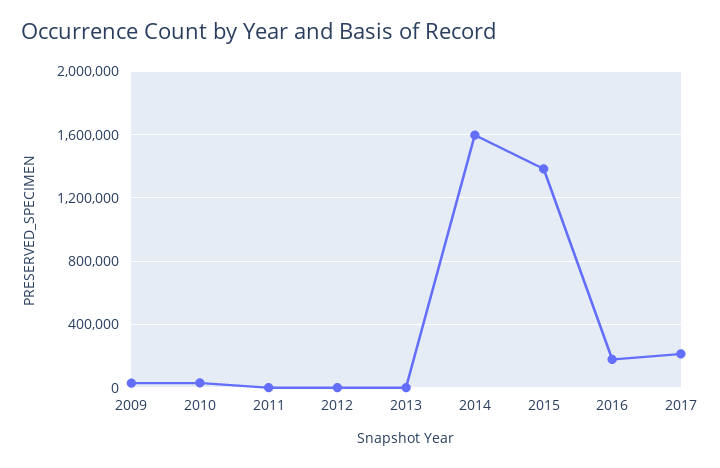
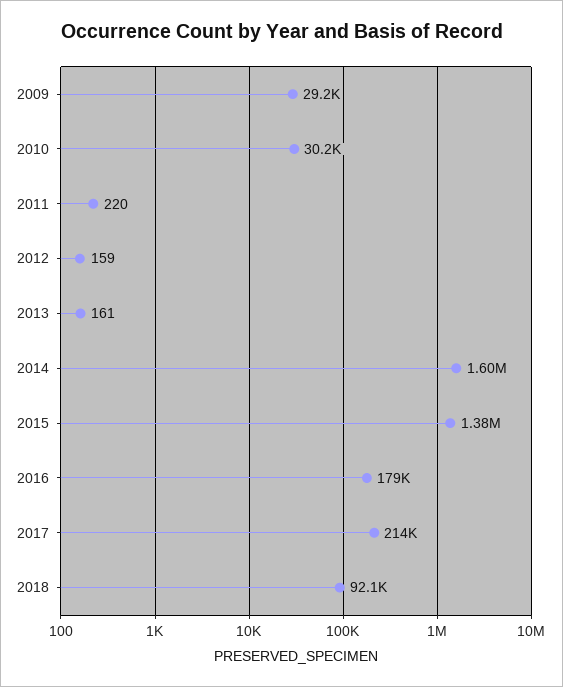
2018: none -> 92100

